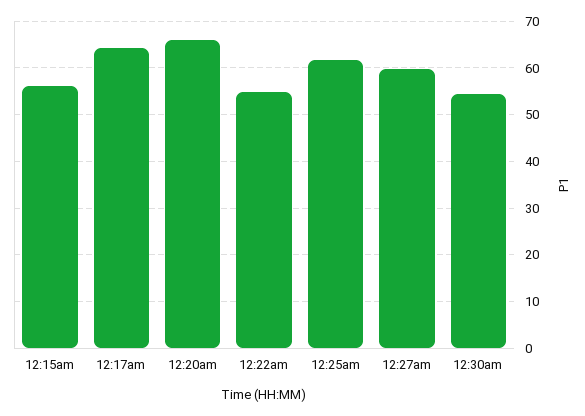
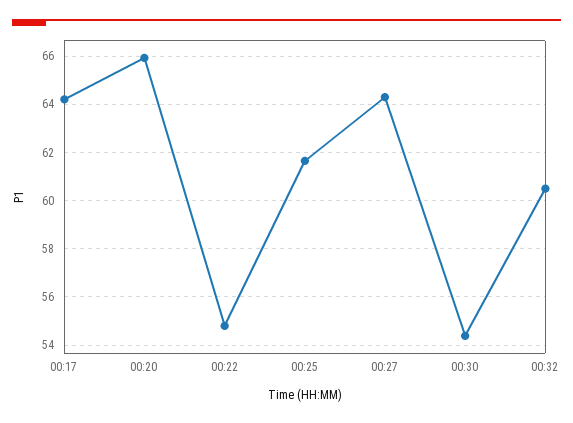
12:15am: 56 -> none
12:27am: 60 -> 64.25
00:32: none -> 60.5

